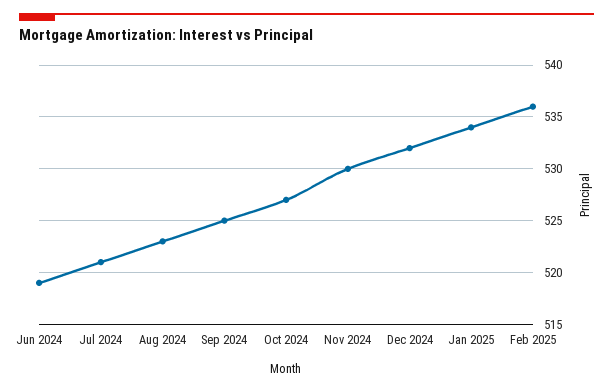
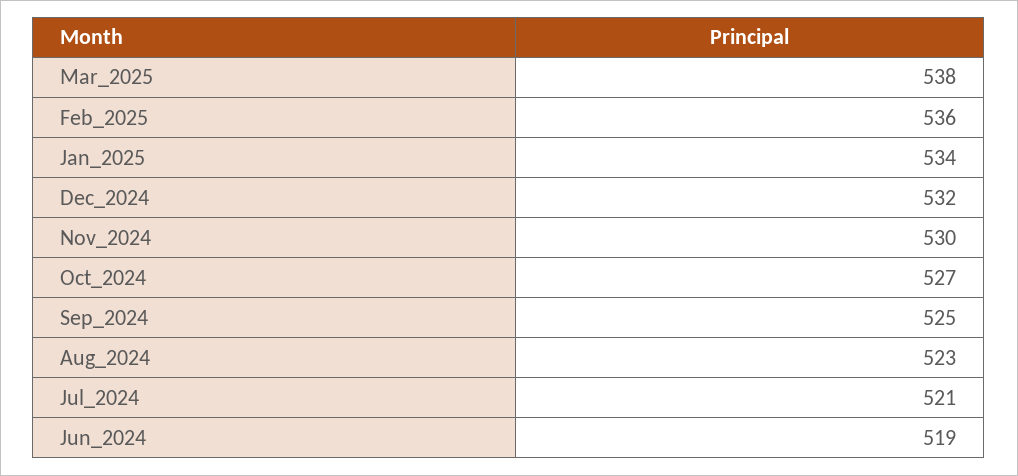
Mar_2025: none -> 538

